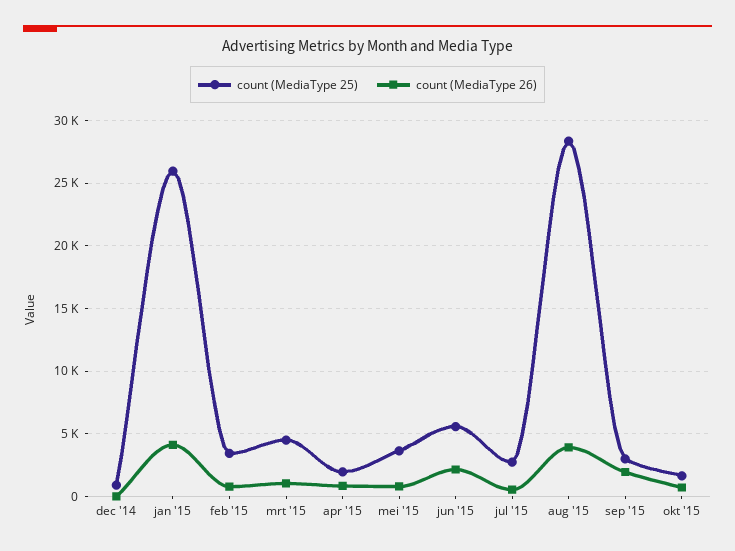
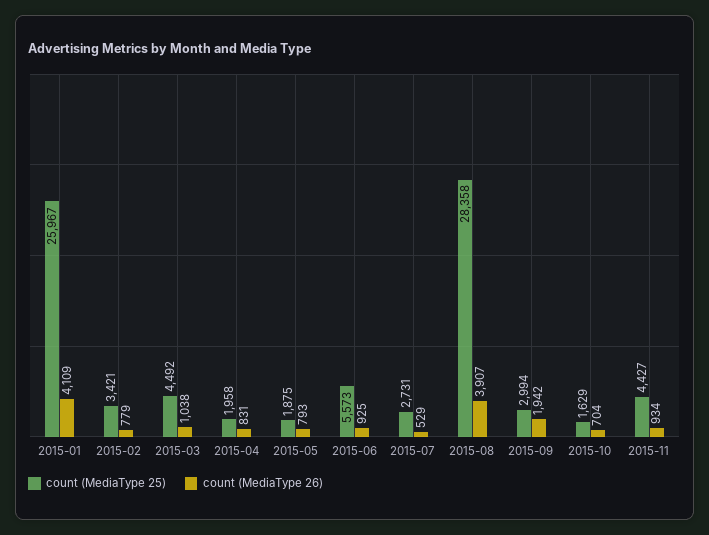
count (MediaType 25), dec '14: 1000 -> none
count (MediaType 26), dec '14: 0 -> none
count (MediaType 25), mei '15: 3500 -> 1875
count (MediaType 26), jun '15: 2000 -> 925
count (MediaType 25), 2015-11: none -> 4427
count (MediaType 26), 2015-11: none -> 934

